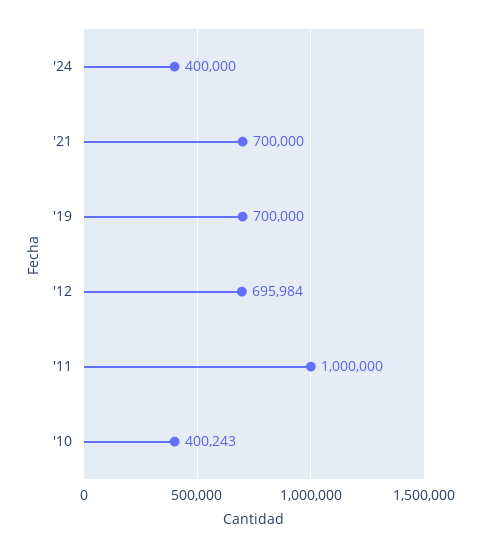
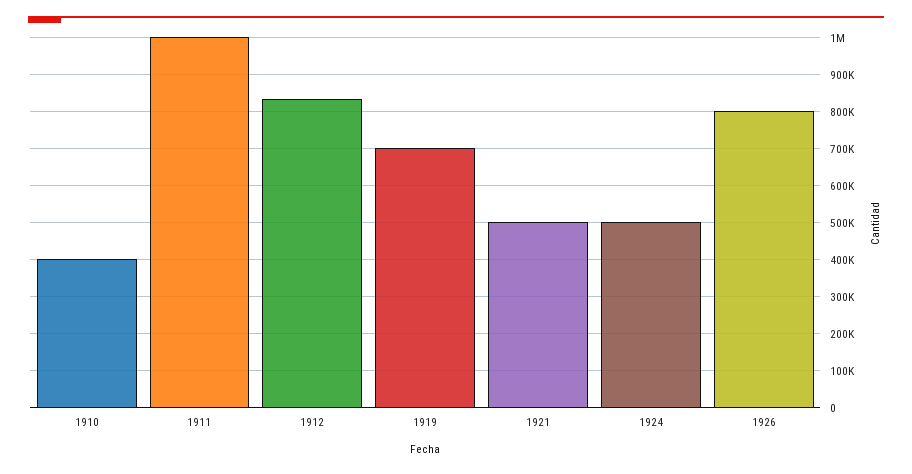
'24: 400000 -> 500000
'21: 700000 -> 500000
'12: 695984 -> 840000
1926: none -> 800000

